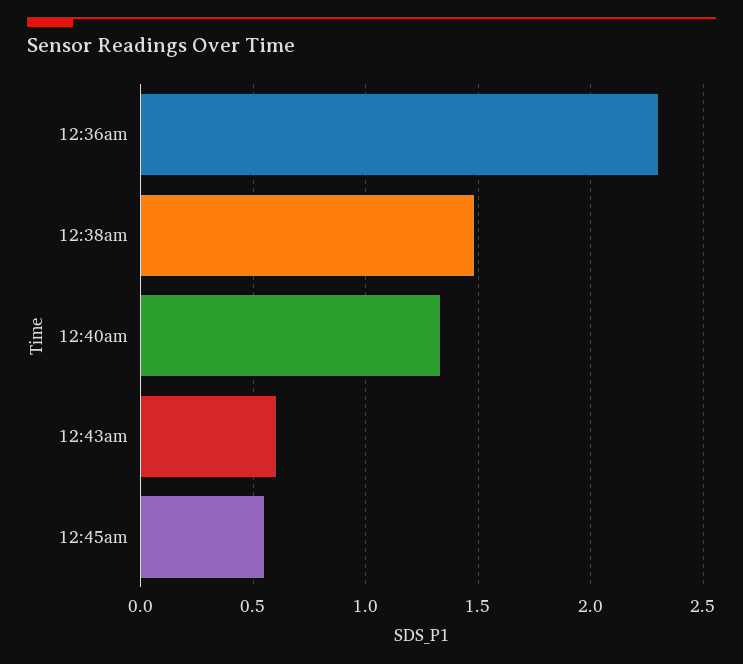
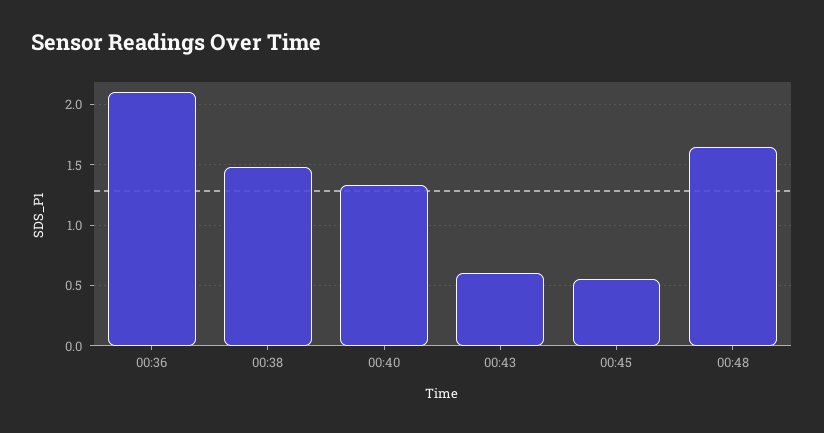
12:36am: 2.3 -> 2.1
00:48: none -> 1.65

